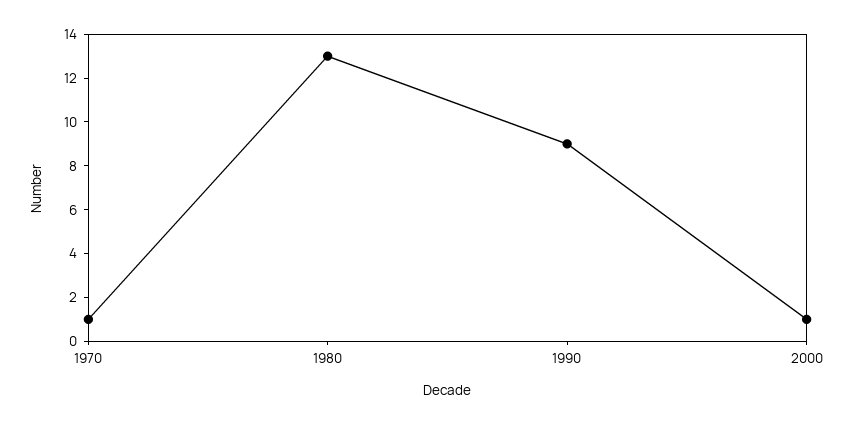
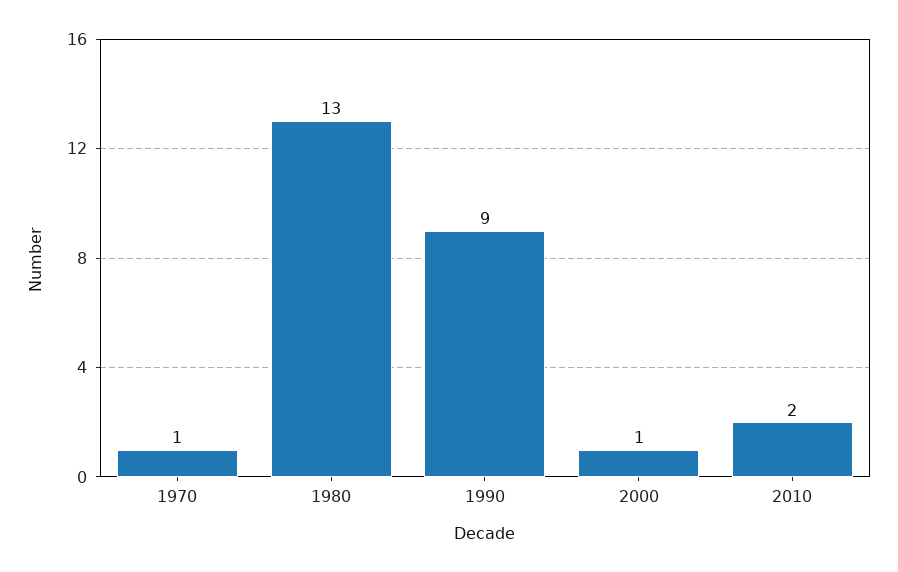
2010: none -> 2

